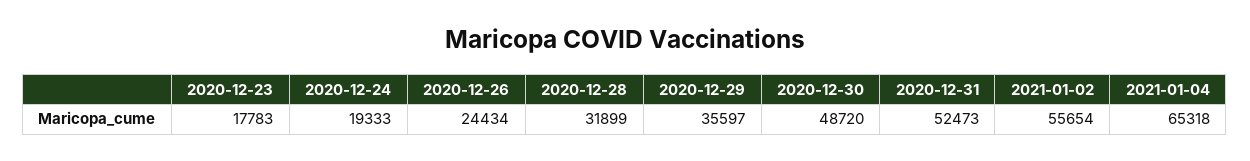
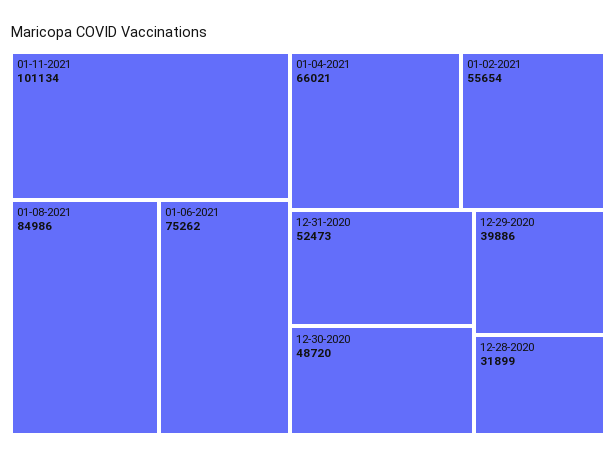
2020-12-23: 17783 -> none
2020-12-24: 19333 -> none
2020-12-26: 24434 -> none
2020-12-29: 35597 -> 39886
2021-01-04: 65318 -> 66021
01-11-2021: none -> 101134
01-08-2021: none -> 84986
01-06-2021: none -> 75262

